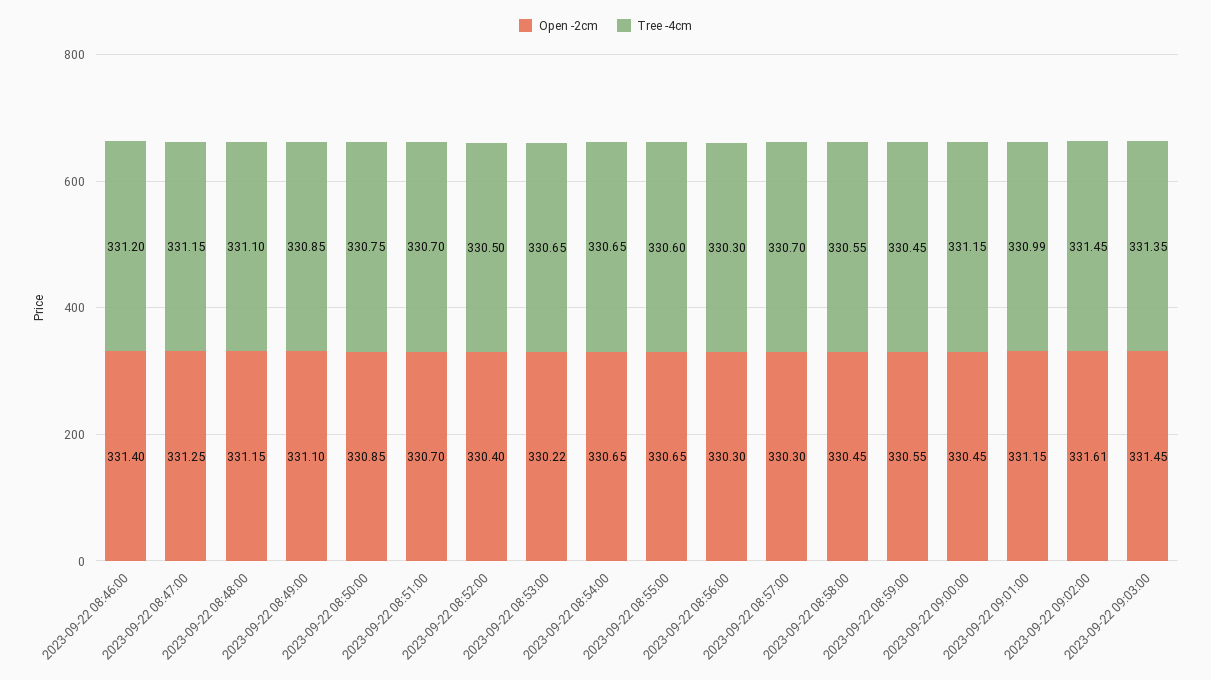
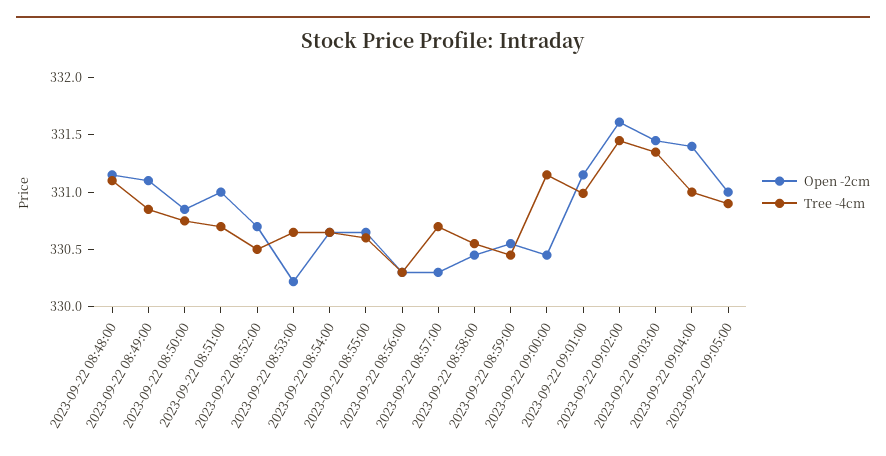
Open -2cm, 2023-09-22 08:46:00: 331.4 -> none
Tree -4cm, 2023-09-22 08:46:00: 331.2 -> none
Open -2cm, 2023-09-22 08:47:00: 331.25 -> none
Tree -4cm, 2023-09-22 08:47:00: 331.15 -> none
Open -2cm, 2023-09-22 08:51:00: 330.7 -> 331
Open -2cm, 2023-09-22 08:52:00: 330.4 -> 330.7
Open -2cm, 2023-09-22 09:04:00: none -> 331.4
Tree -4cm, 2023-09-22 09:04:00: none -> 331
Open -2cm, 2023-09-22 09:05:00: none -> 331
Tree -4cm, 2023-09-22 09:05:00: none -> 330.9

